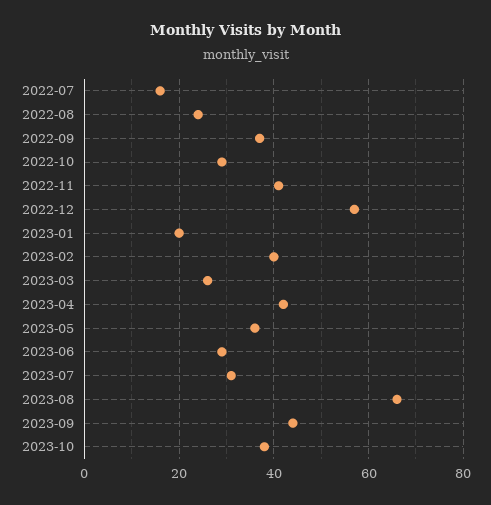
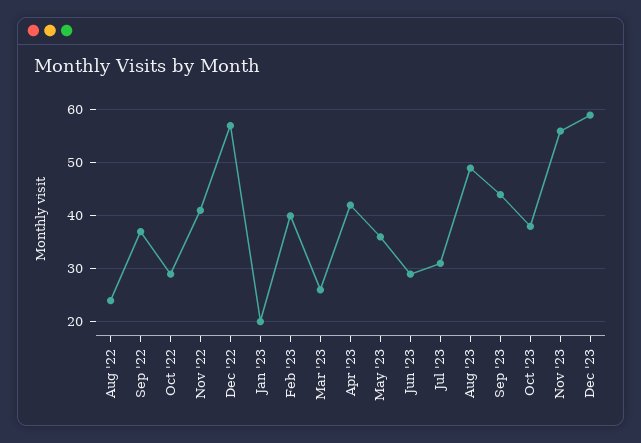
2022-07: 15 -> none
2023-08: 65 -> 50
Nov '23: none -> 55
Dec '23: none -> 60

